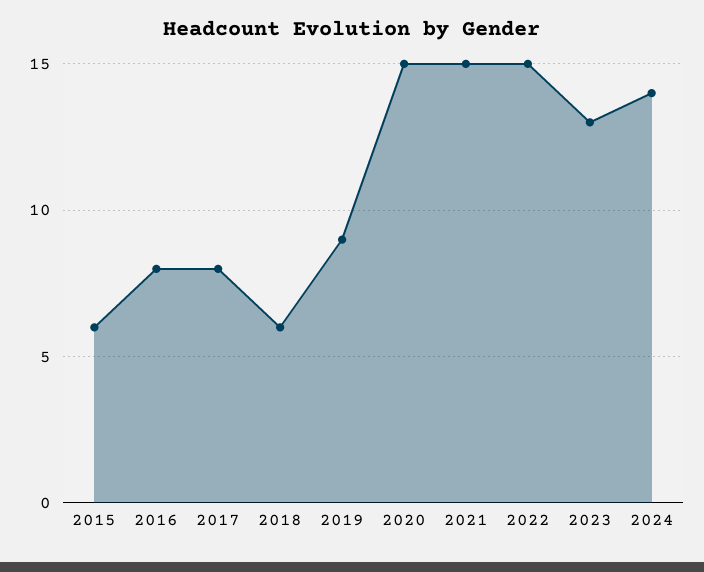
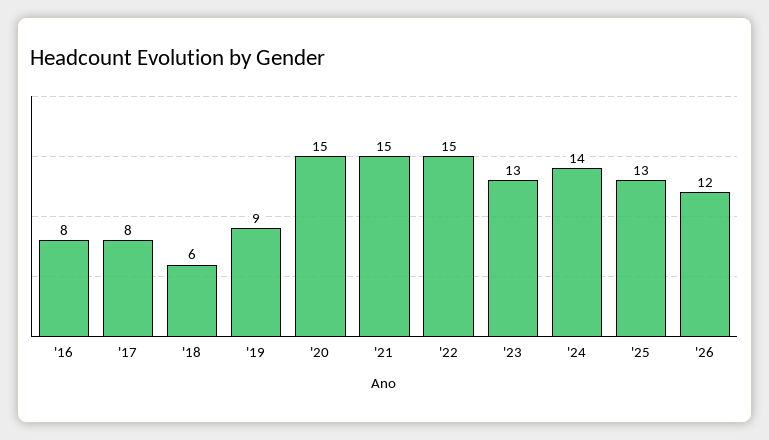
2015: 6 -> none
'25: none -> 13
'26: none -> 12

